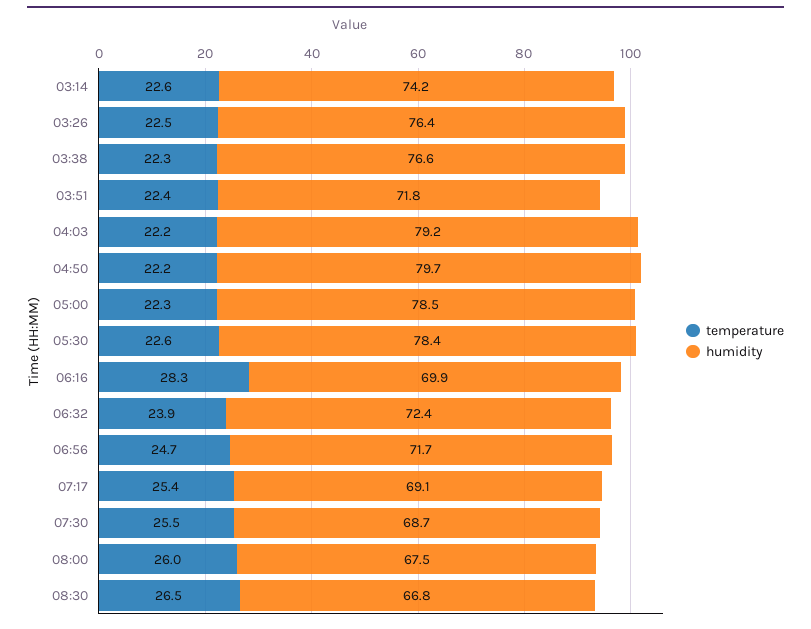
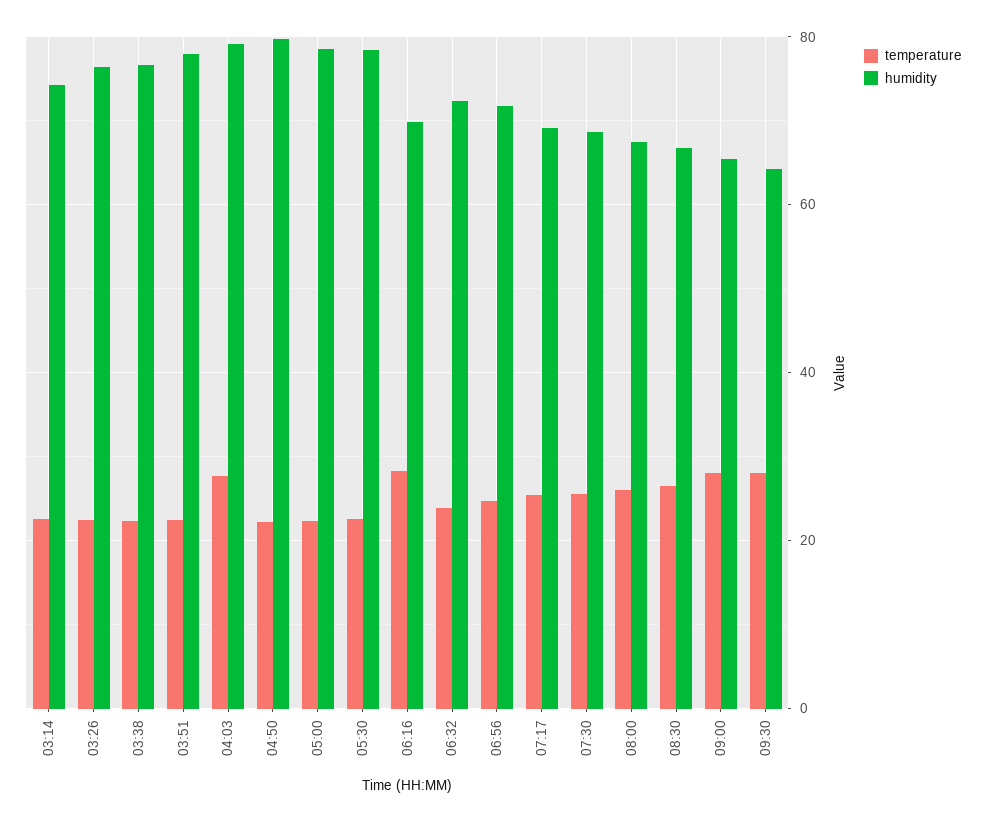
humidity, 03:51: 71.8 -> 78
temperature, 04:03: 22.2 -> 28
temperature, 09:00: none -> 28
humidity, 09:00: none -> 66
temperature, 09:30: none -> 28
humidity, 09:30: none -> 64

